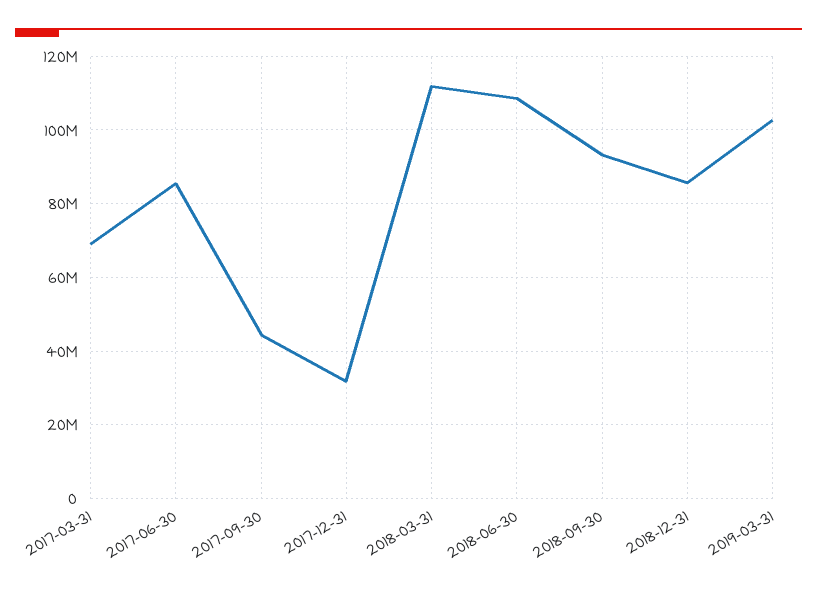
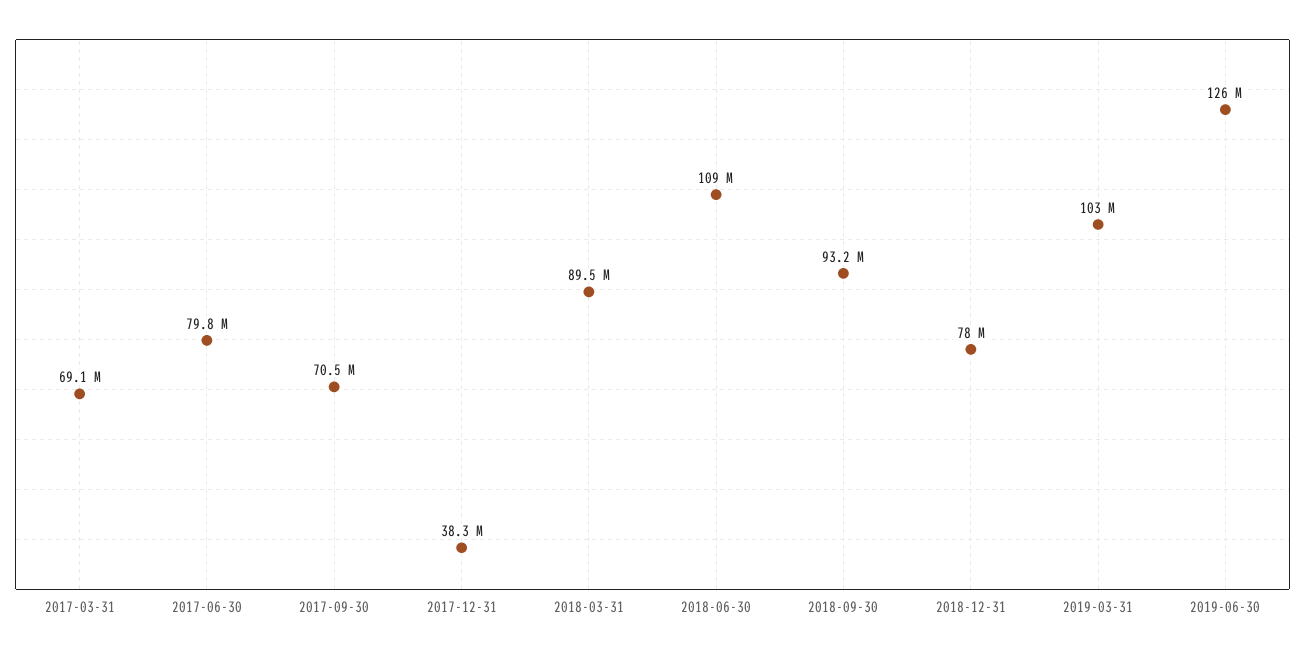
2017-06-30: 86000000 -> 79800000
2017-09-30: 44000000 -> 70500000
2017-12-31: 32000000 -> 38300000
2018-03-31: 112000000 -> 89500000
2018-12-31: 86000000 -> 78000000
2019-06-30: none -> 126000000

